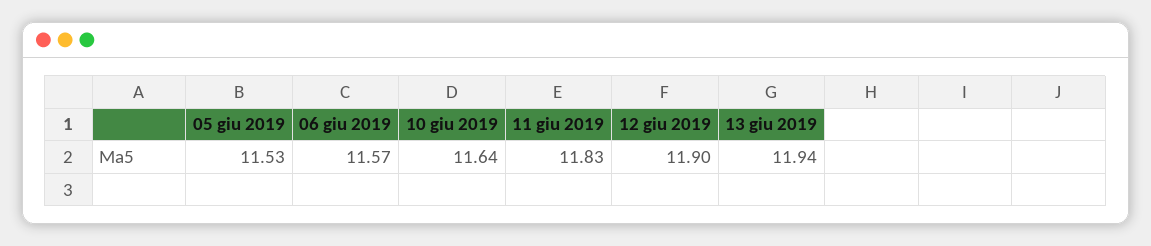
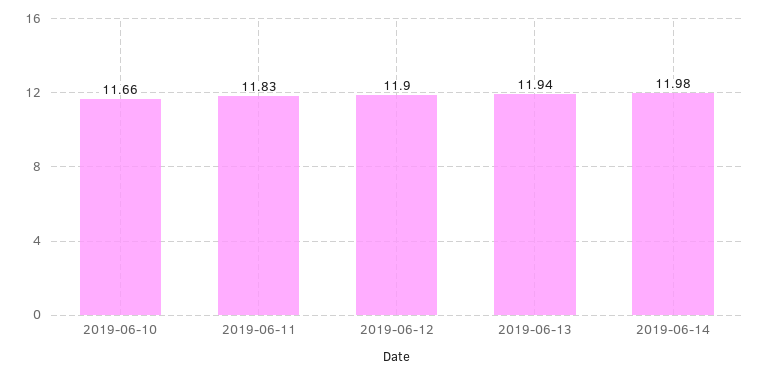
05 giu 2019: 11.53 -> none
06 giu 2019: 11.57 -> none
10 giu 2019: 11.64 -> 11.66
2019-06-14: none -> 11.98

